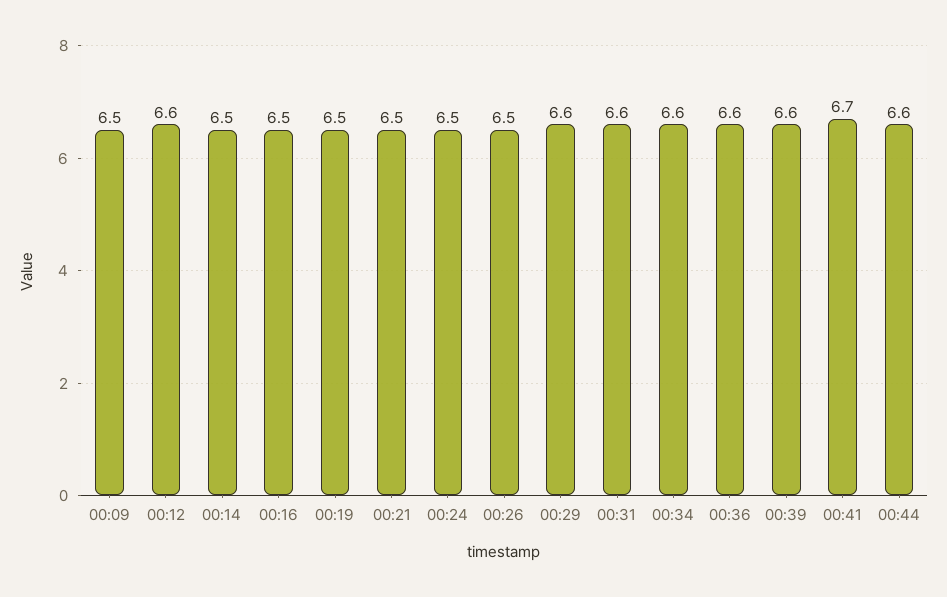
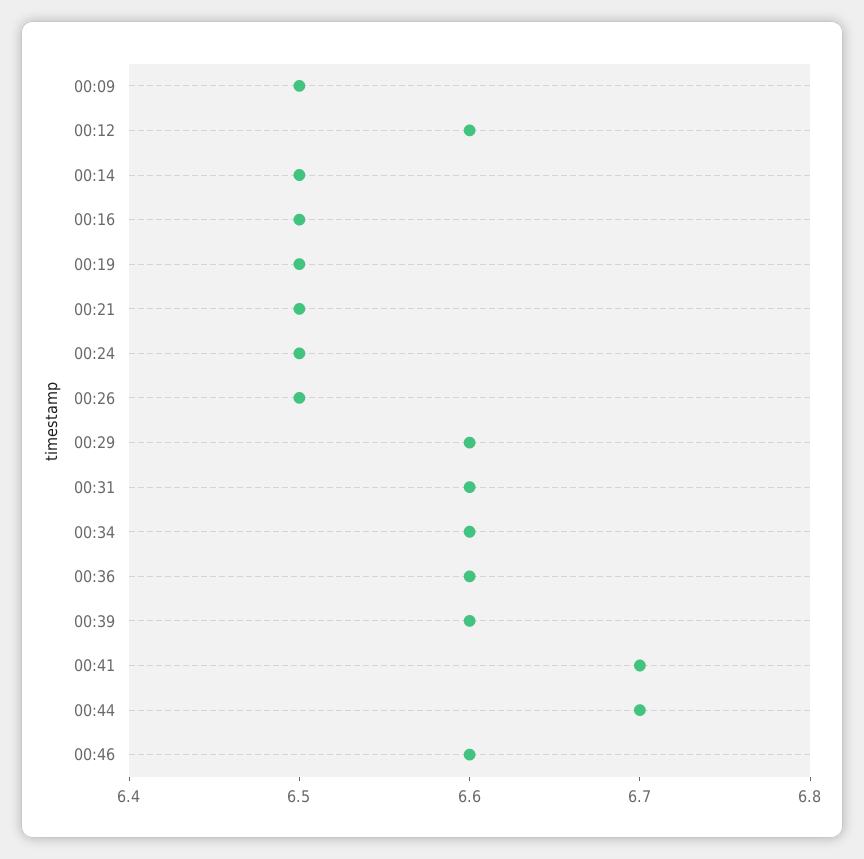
00:44: 6.6 -> 6.7
00:46: none -> 6.6

